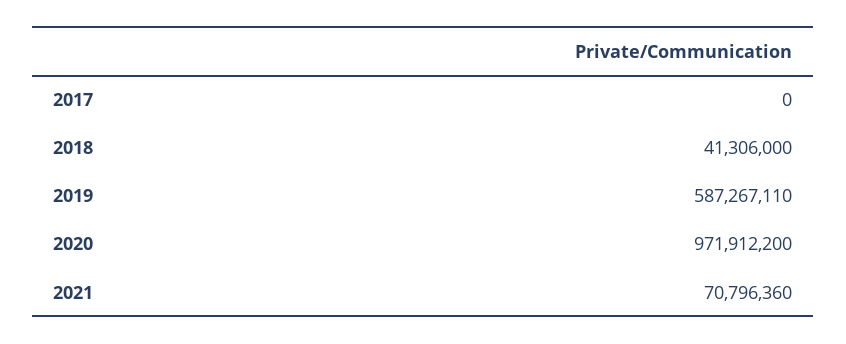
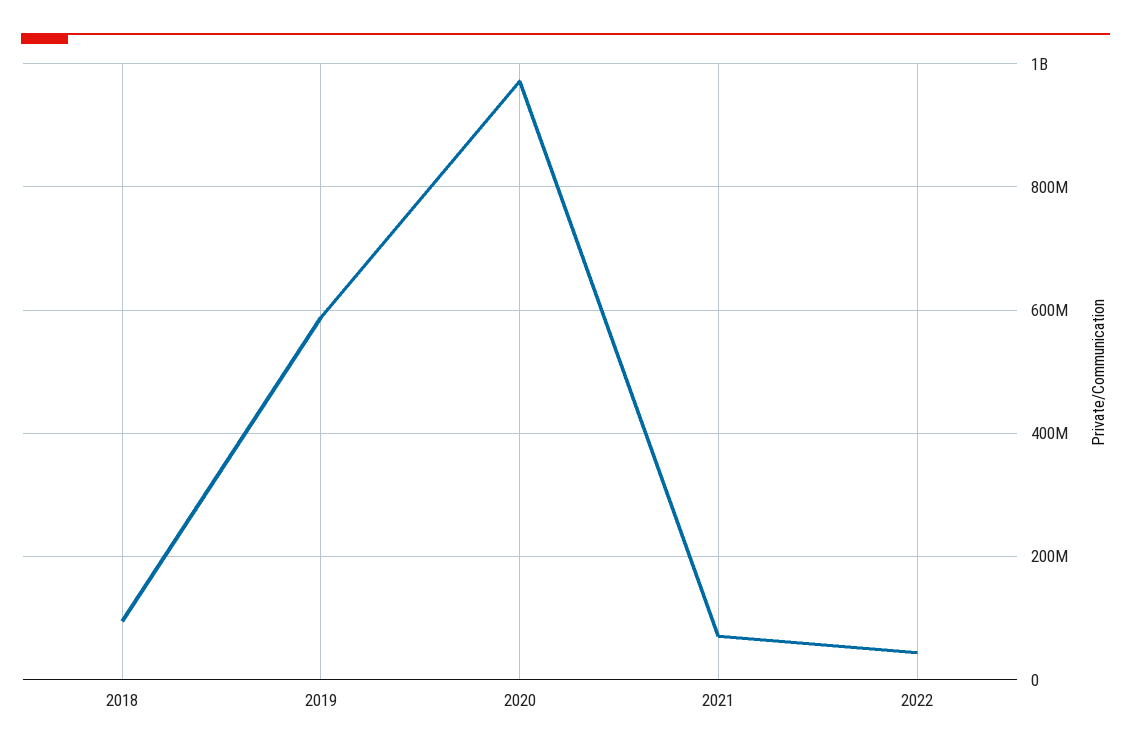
2017: 0 -> none
2018: 41306000 -> 100000000
2022: none -> 40000000

